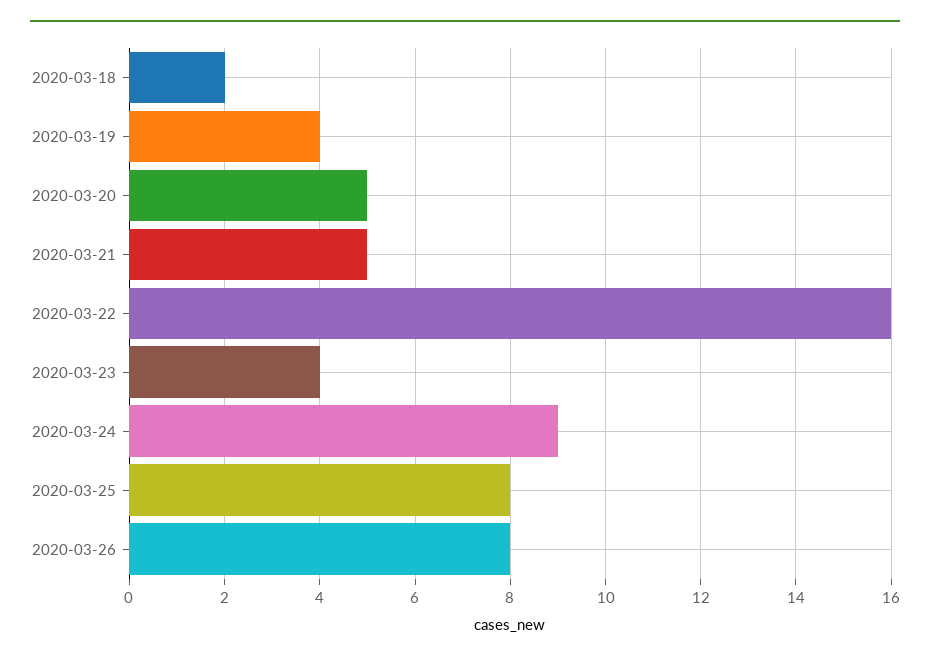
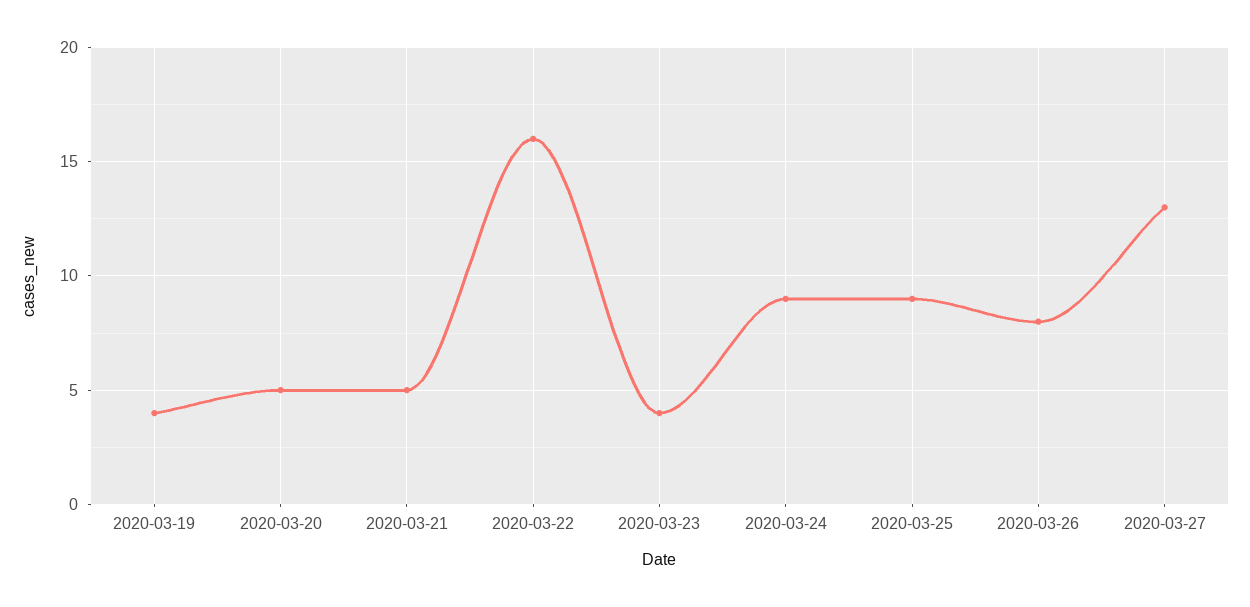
2020-03-18: 2 -> none
2020-03-25: 8 -> 9
2020-03-27: none -> 13

